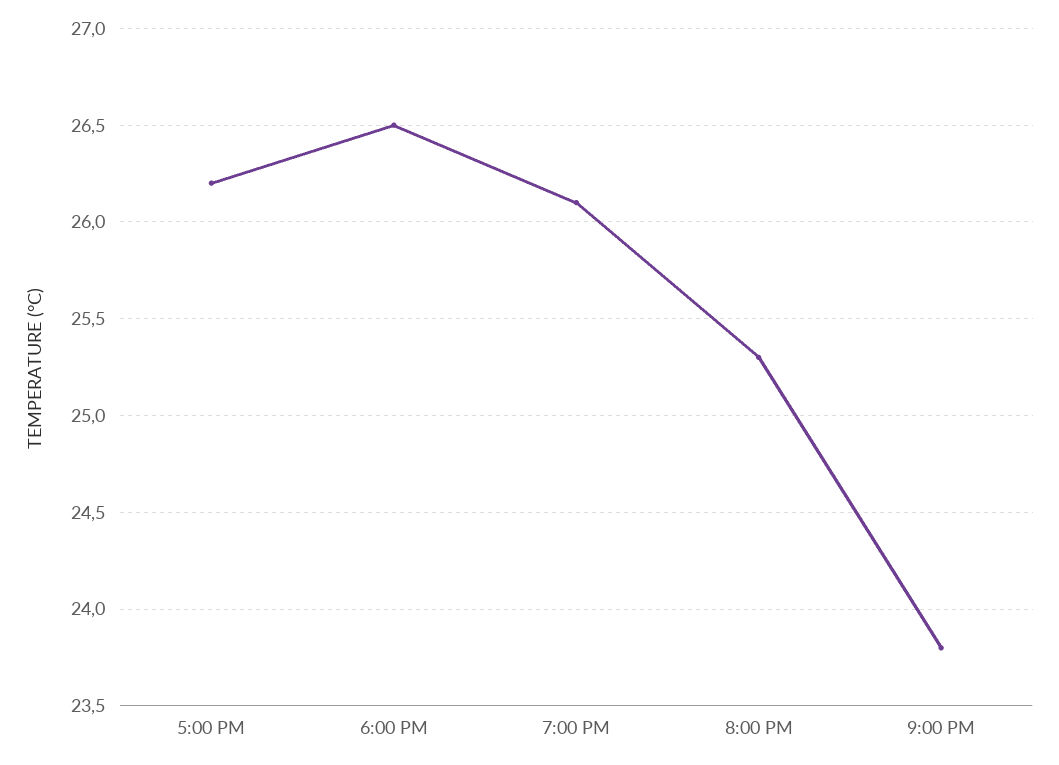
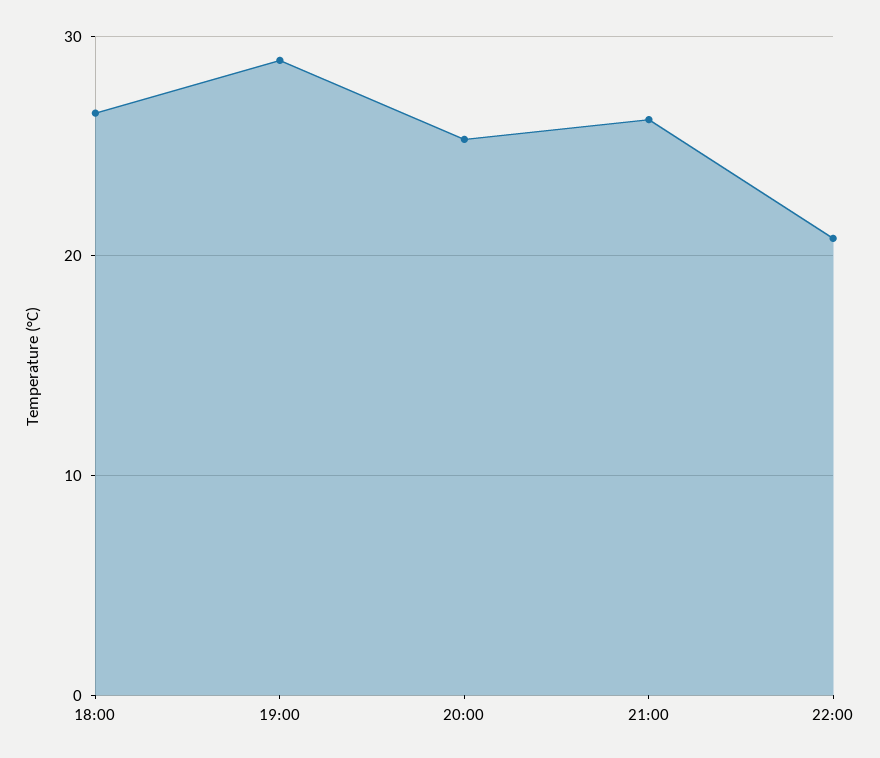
5:00 PM: 26.2 -> none
7:00 PM: 26.1 -> 29
9:00 PM: 23.8 -> 26
22:00: none -> 21

